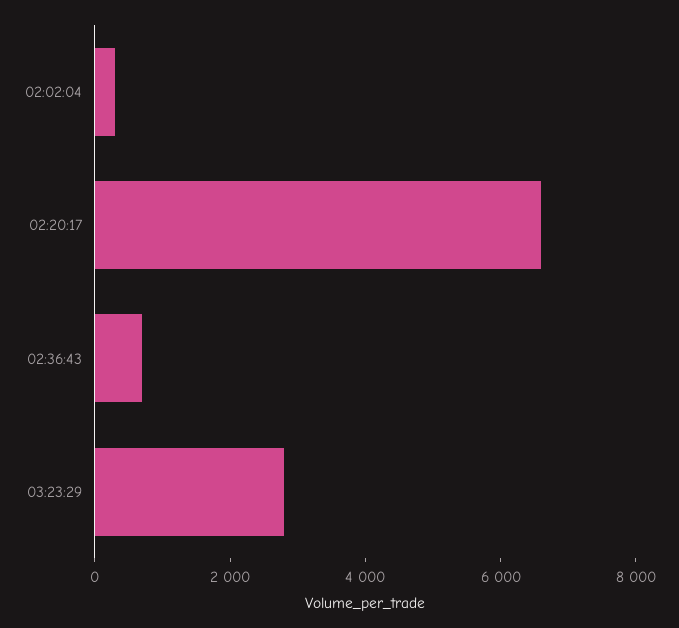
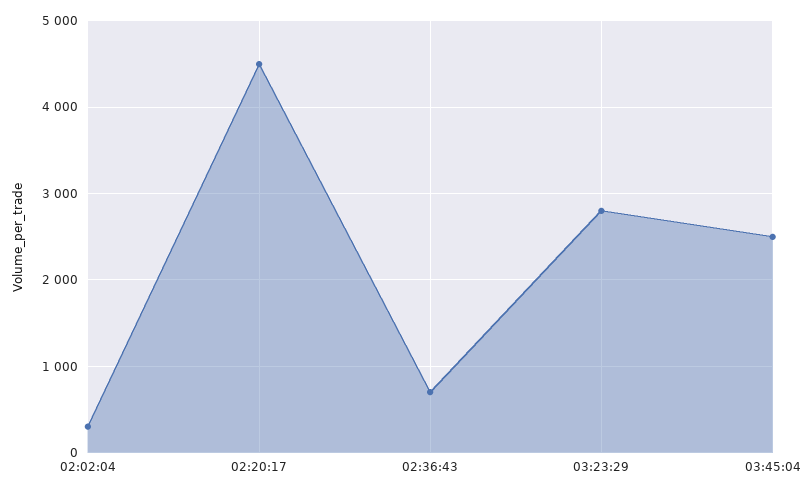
02:20:17: 6500 -> 4500
03:45:04: none -> 2500

